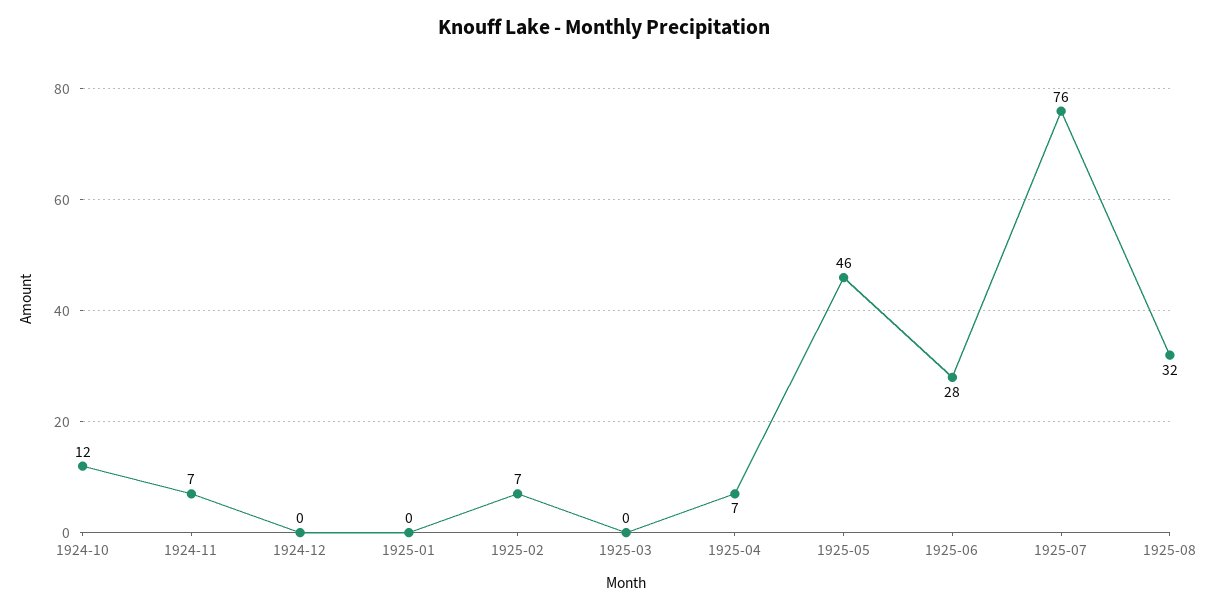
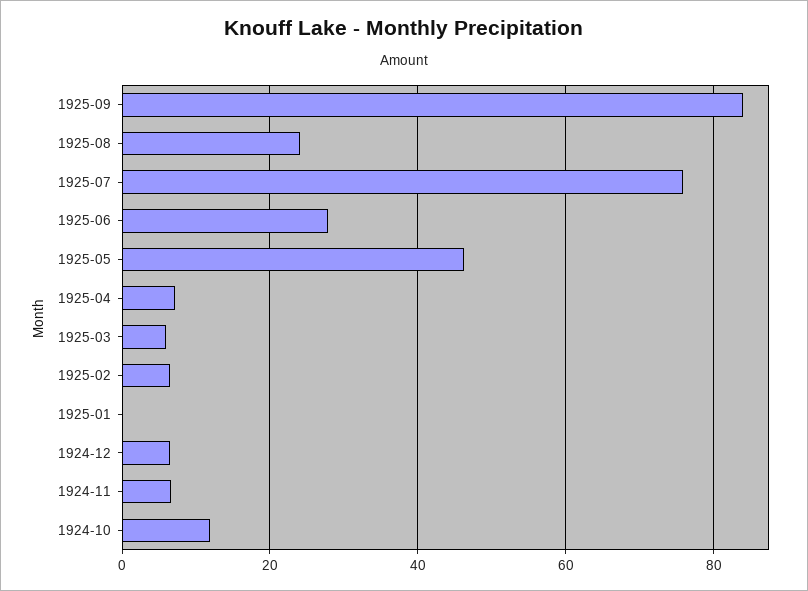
1924-12: 0 -> 6
1925-03: 0 -> 6
1925-08: 32 -> 24
1925-09: none -> 84

